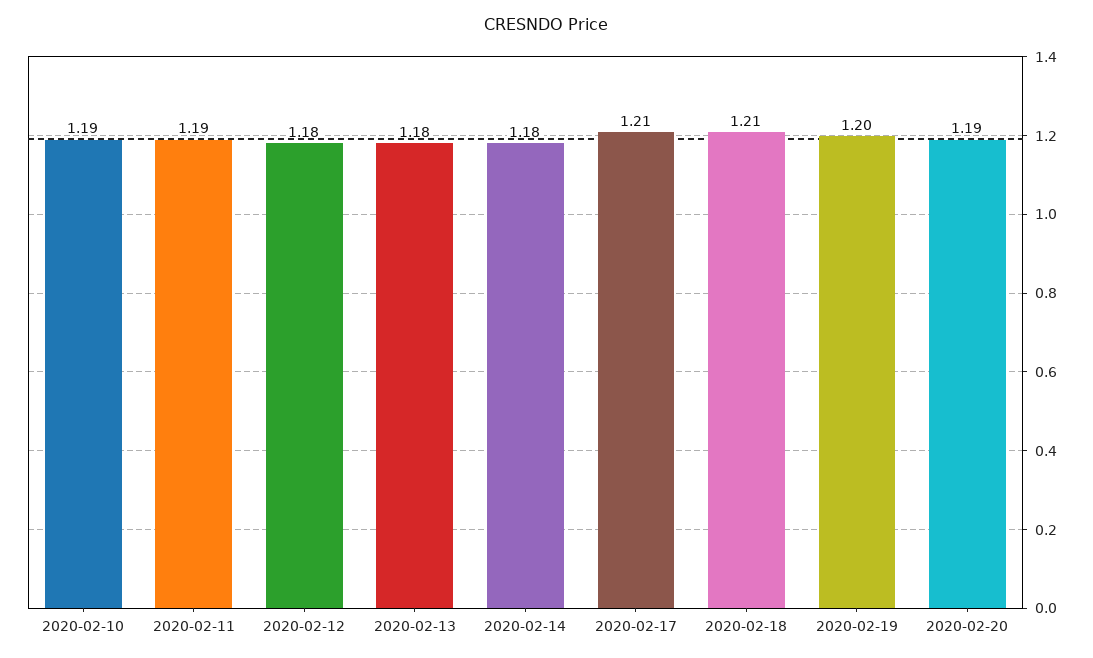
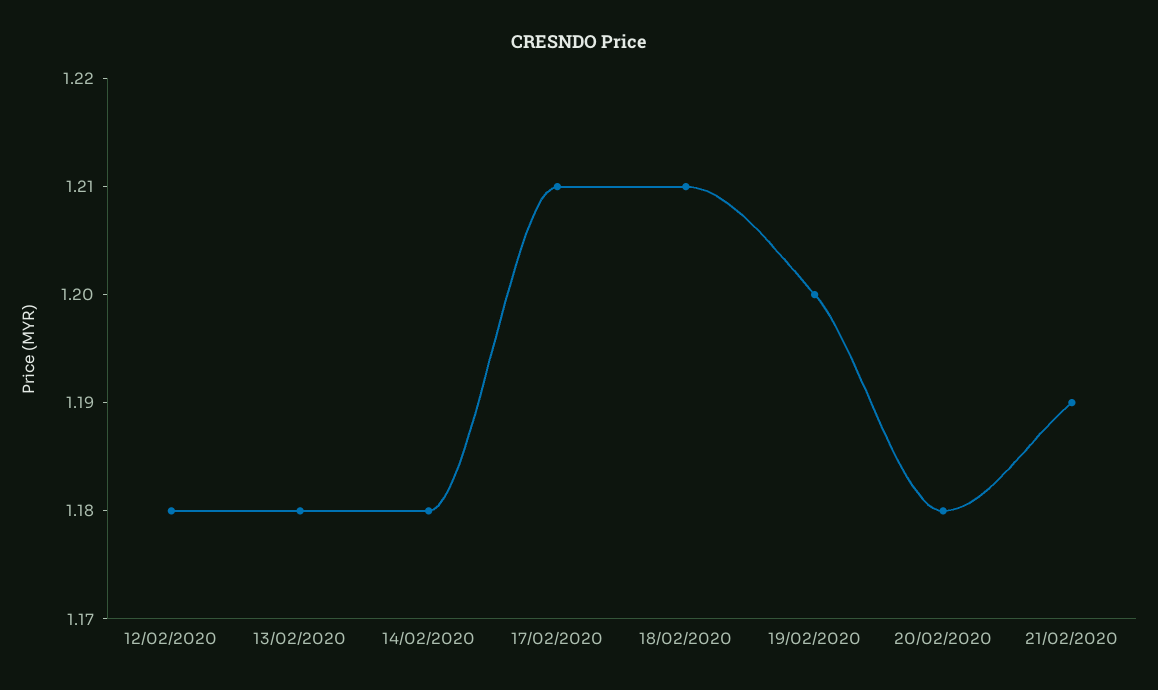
2020-02-10: 1.19 -> none
2020-02-11: 1.19 -> none
2020-02-20: 1.19 -> 1.18
21/02/2020: none -> 1.19

